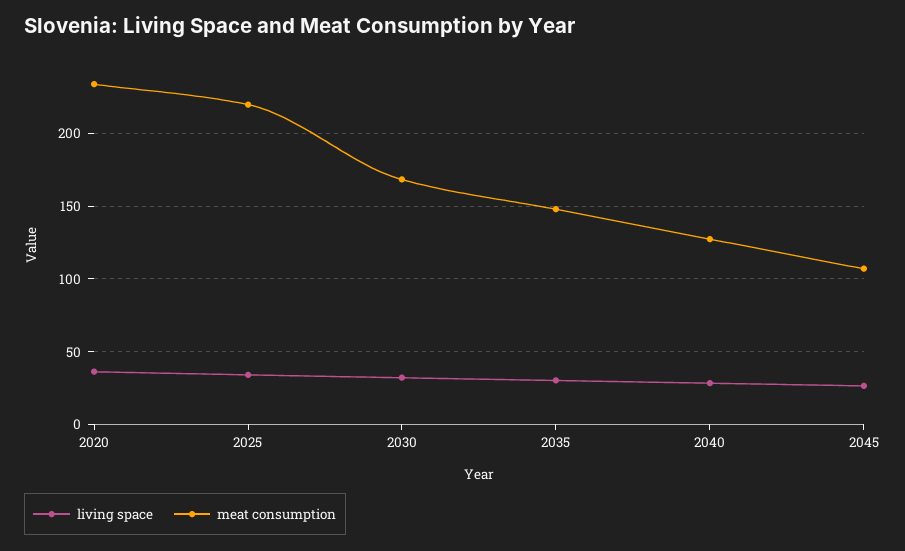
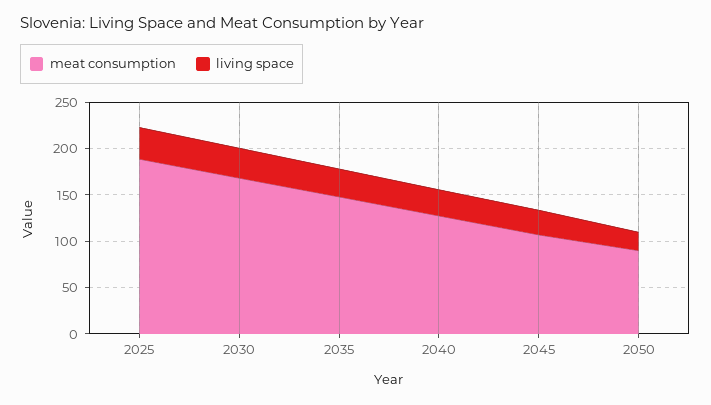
living space, 2020: 35 -> none
meat consumption, 2020: 235 -> none
meat consumption, 2025: 220 -> 190
meat consumption, 2050: none -> 90
living space, 2050: none -> 20

